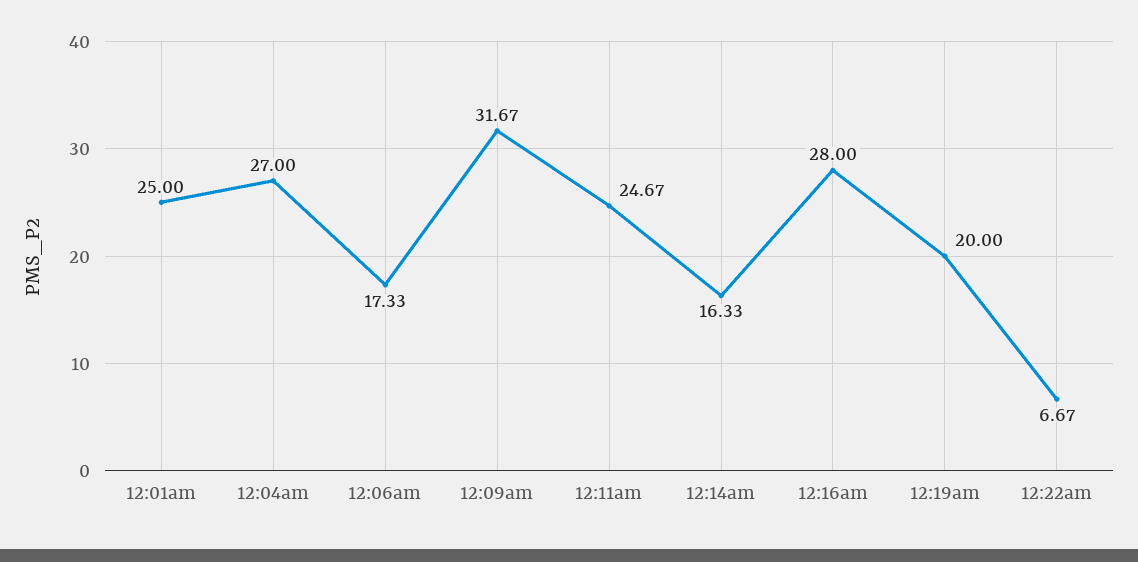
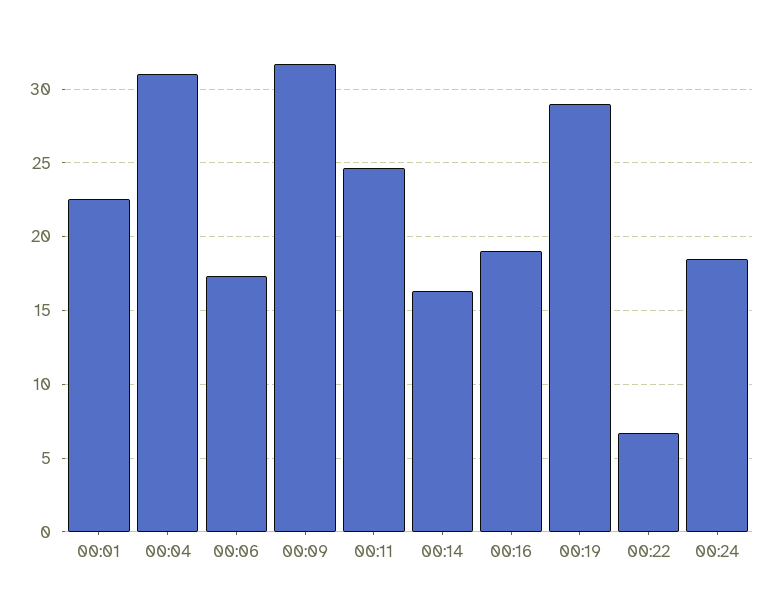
12:01am: 25 -> 22.5
12:04am: 27 -> 31
12:16am: 28 -> 19
12:19am: 20 -> 29
00:24: none -> 18.5

